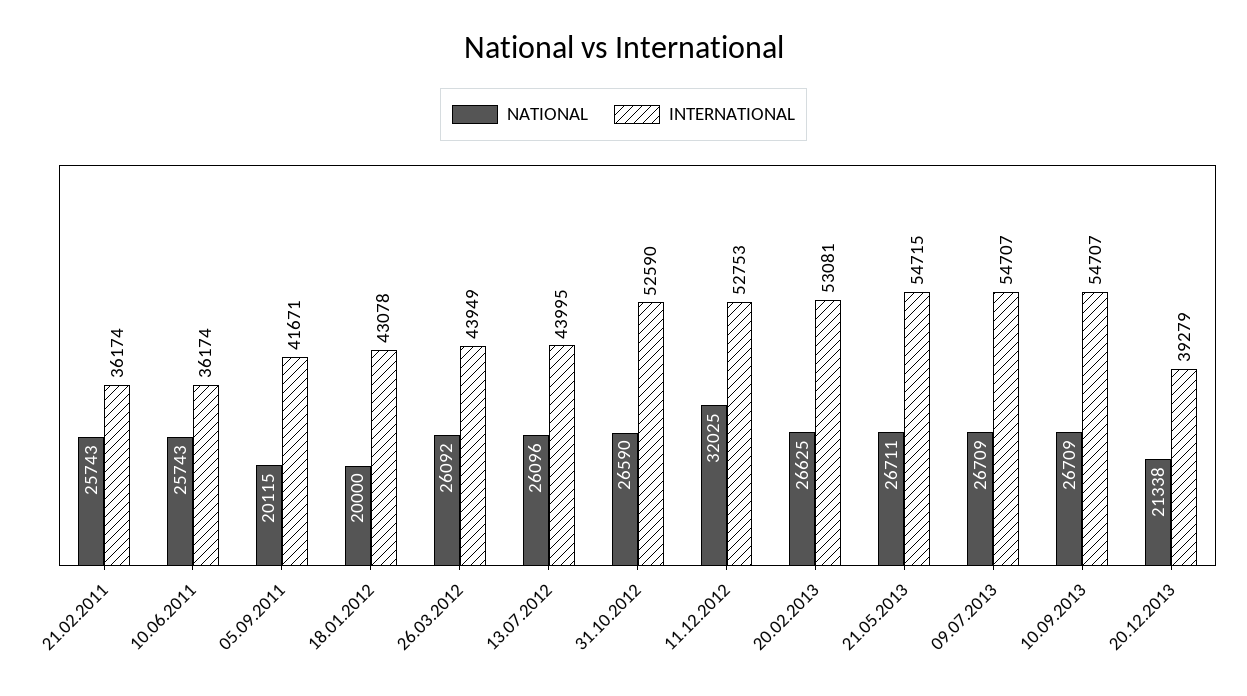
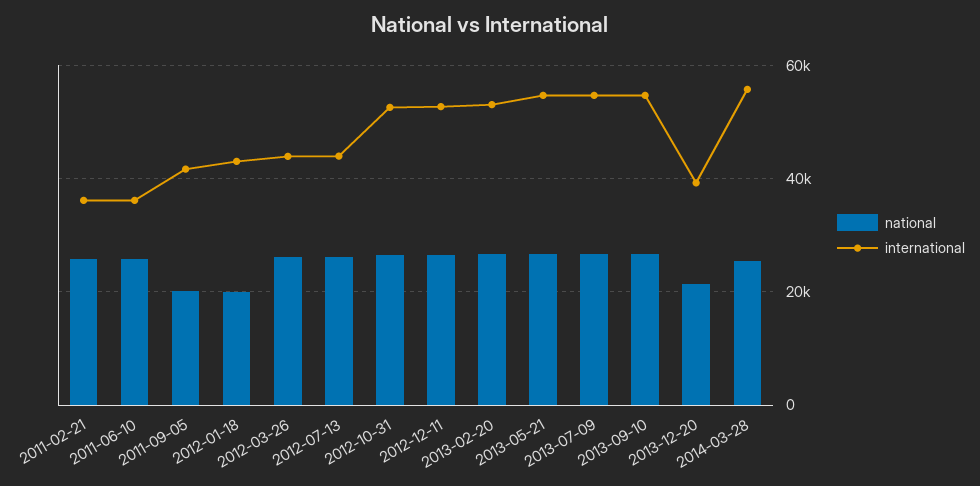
NATIONAL, 11.12.2012: 32025 -> 26000
NATIONAL, 2014-03-28: none -> 26000
INTERNATIONAL, 2014-03-28: none -> 56000

